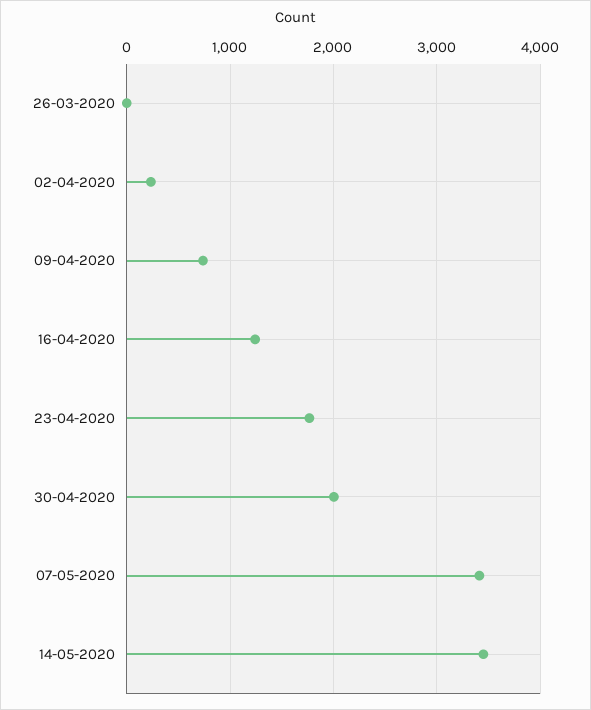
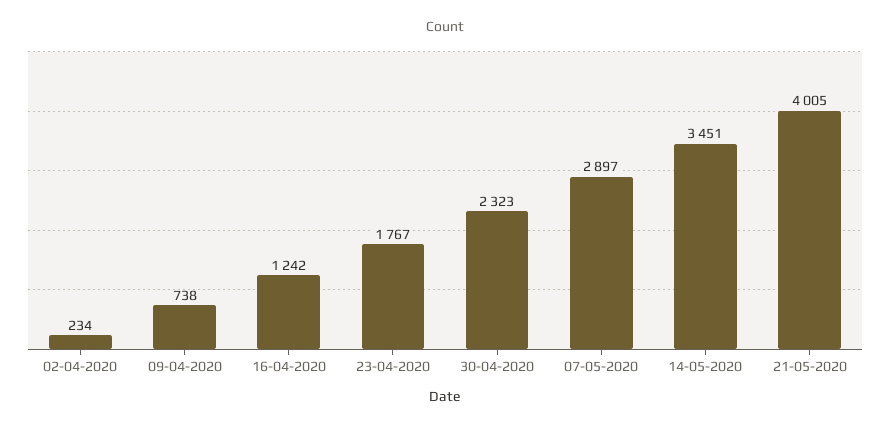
26-03-2020: 0 -> none
30-04-2020: 2000 -> 2323
07-05-2020: 3400 -> 2897
21-05-2020: none -> 4005

